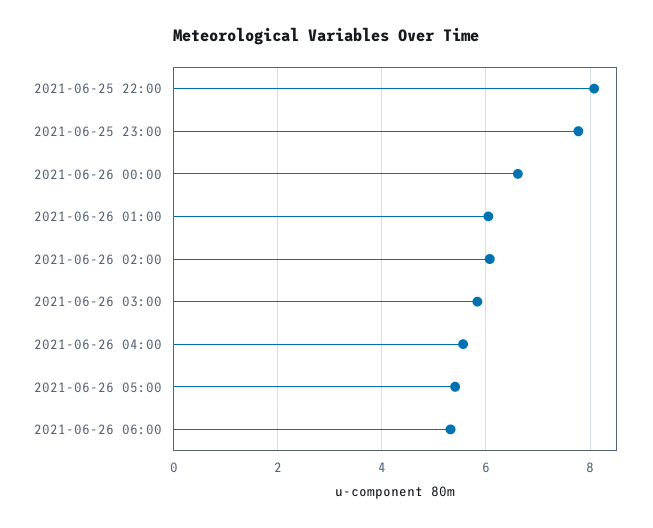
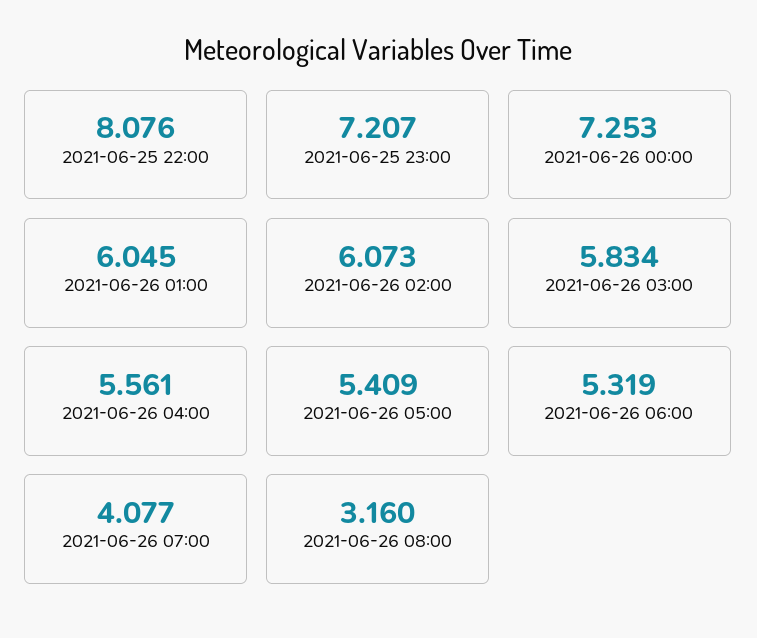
2021-06-25 23:00: 7.8 -> 7.207
2021-06-26 00:00: 6.6 -> 7.253
2021-06-26 07:00: none -> 4.077
2021-06-26 08:00: none -> 3.16

